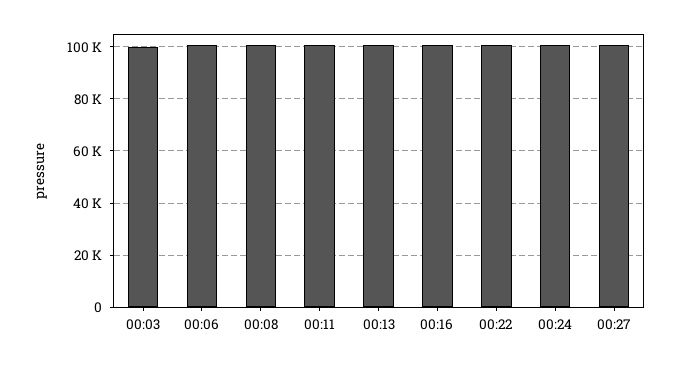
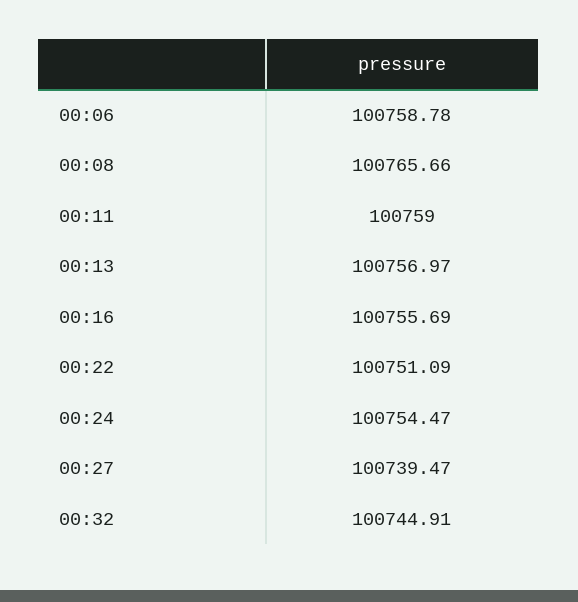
00:03: 100000 -> none
00:32: none -> 100744.91

